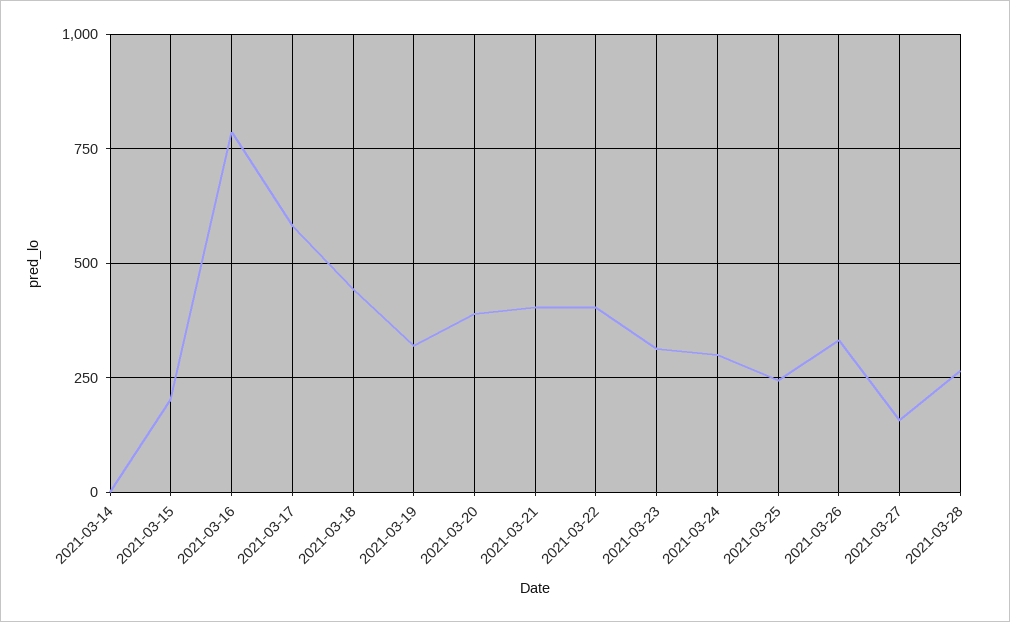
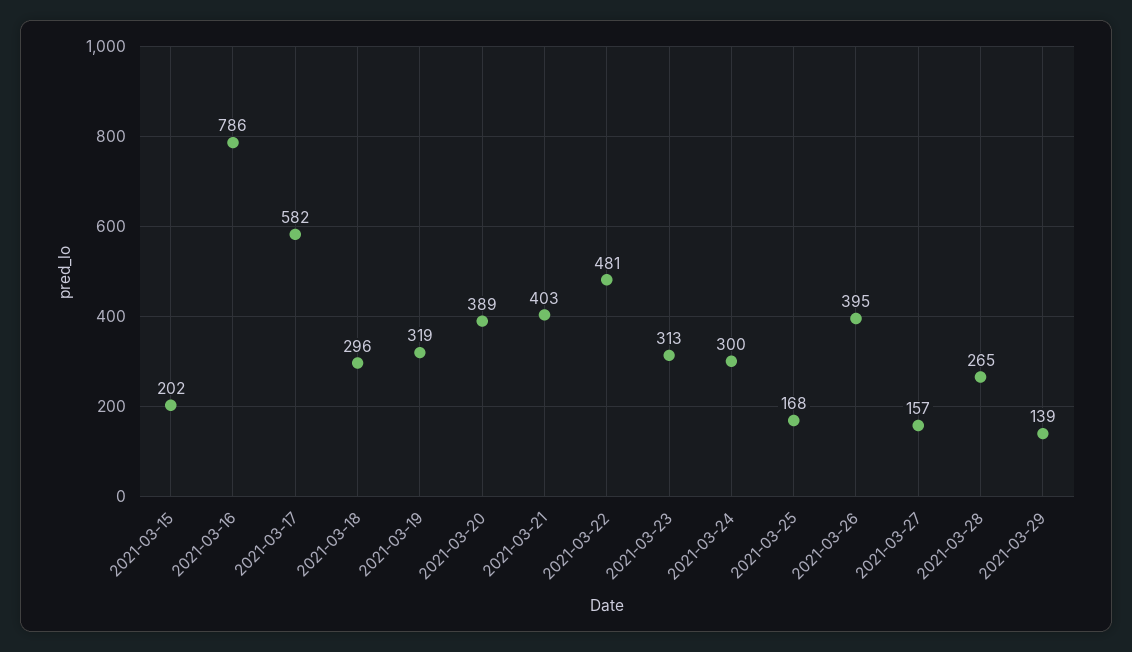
2021-03-14: 0 -> none
2021-03-18: 450 -> 296
2021-03-22: 400 -> 481
2021-03-25: 250 -> 168
2021-03-26: 325 -> 395
2021-03-29: none -> 139

